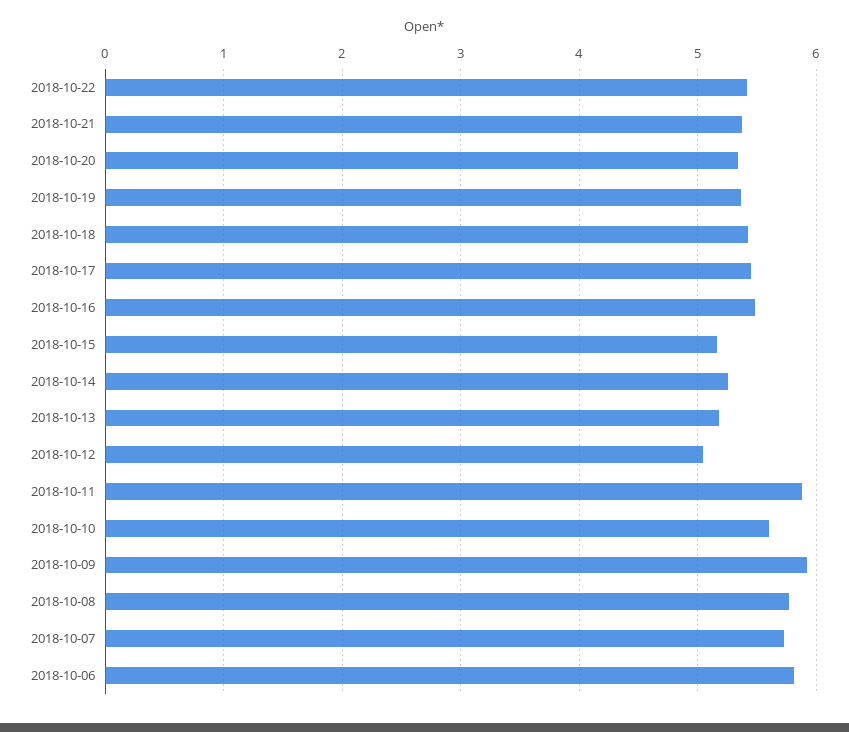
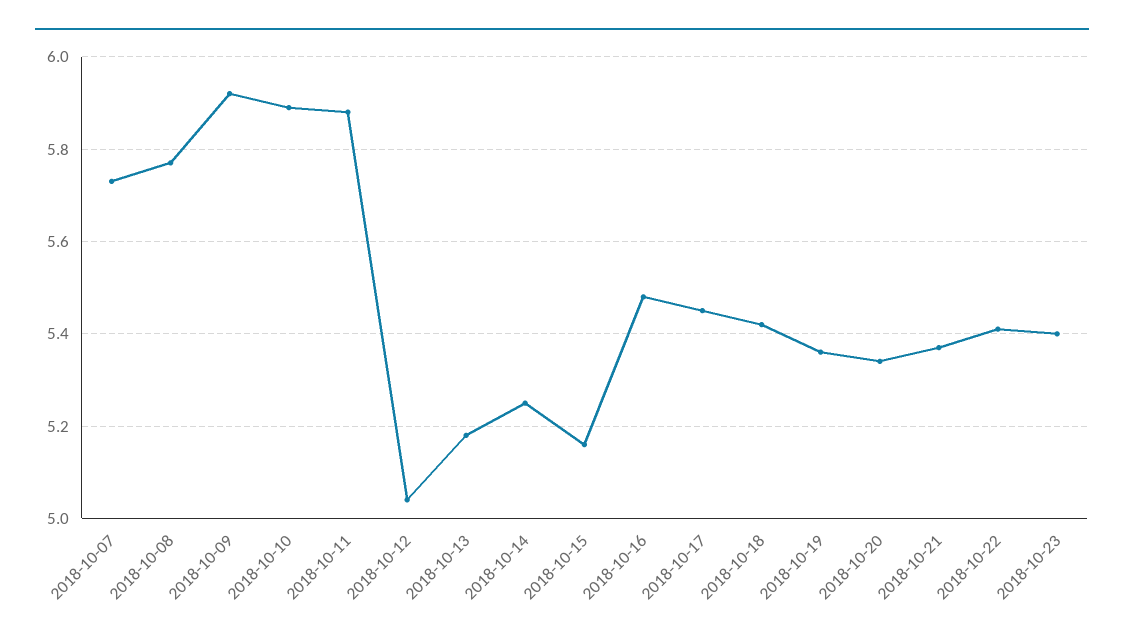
2018-10-10: 5.6 -> 5.9
2018-10-06: 5.8 -> none
2018-10-23: none -> 5.4

